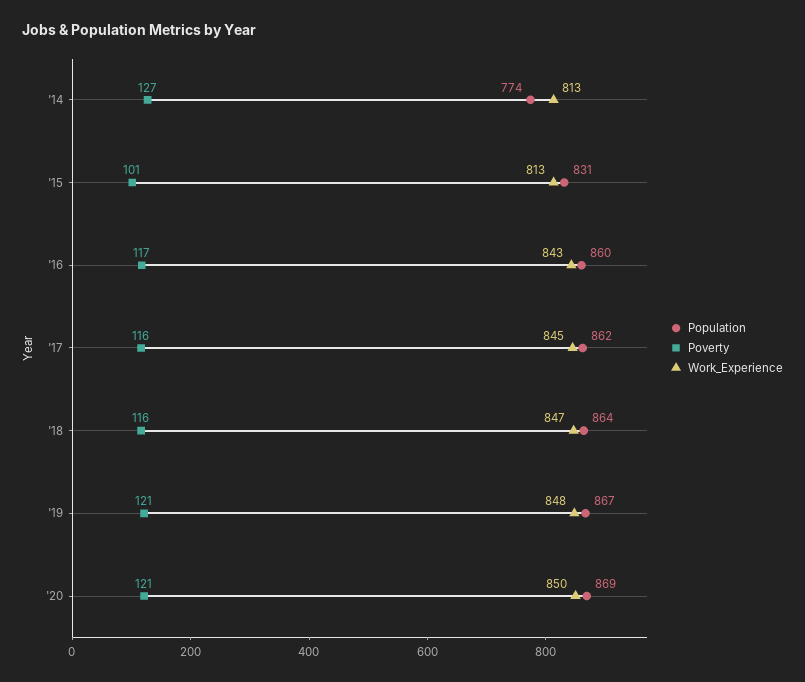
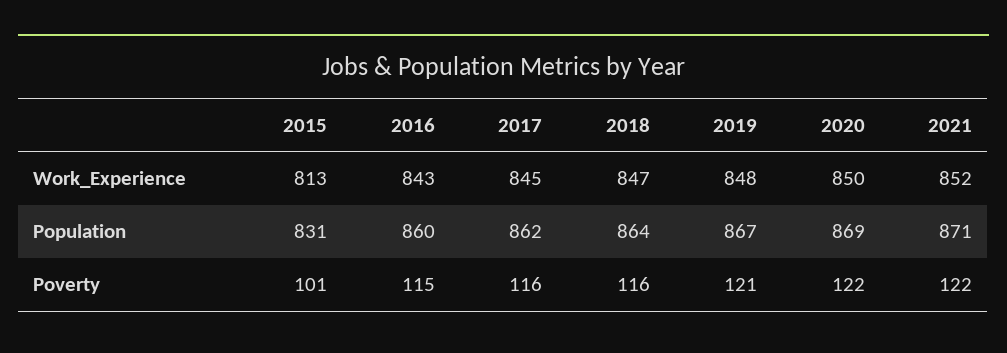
Population, '14: 774 -> none
Poverty, '14: 127 -> none
Work_Experience, '14: 813 -> none
Poverty, '16: 117 -> 115
Poverty, '20: 121 -> 122
Work_Experience, 2021: none -> 852
Population, 2021: none -> 871
Poverty, 2021: none -> 122

